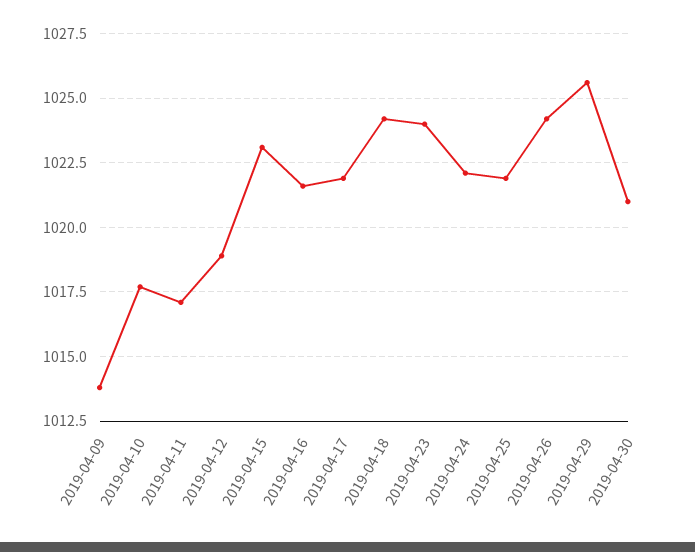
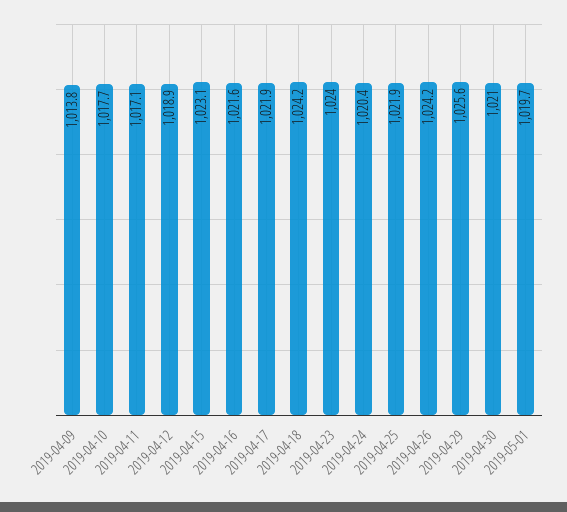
2019-04-24: 1022 -> 1020.4
2019-05-01: none -> 1019.7

